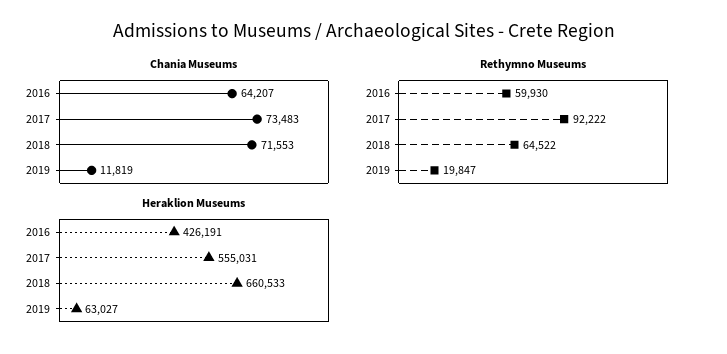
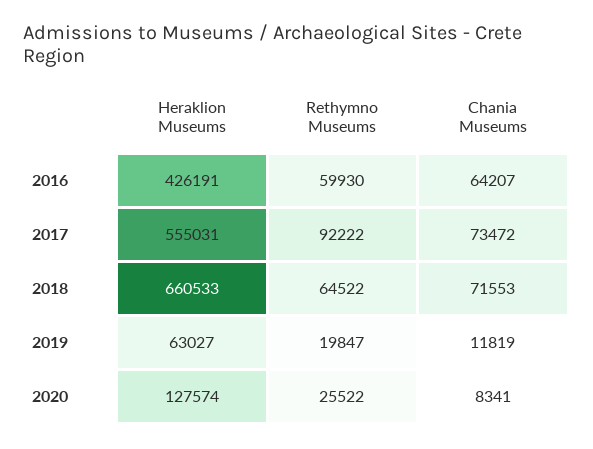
Chania Museums, 2017: 73483 -> 73472
Heraklion Museums, 2020: none -> 127574
Rethymno Museums, 2020: none -> 25522
Chania Museums, 2020: none -> 8341

